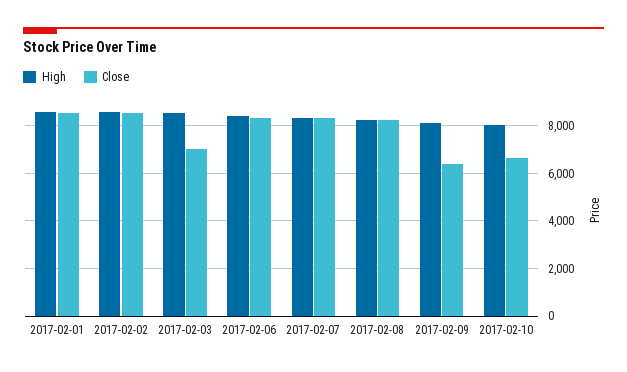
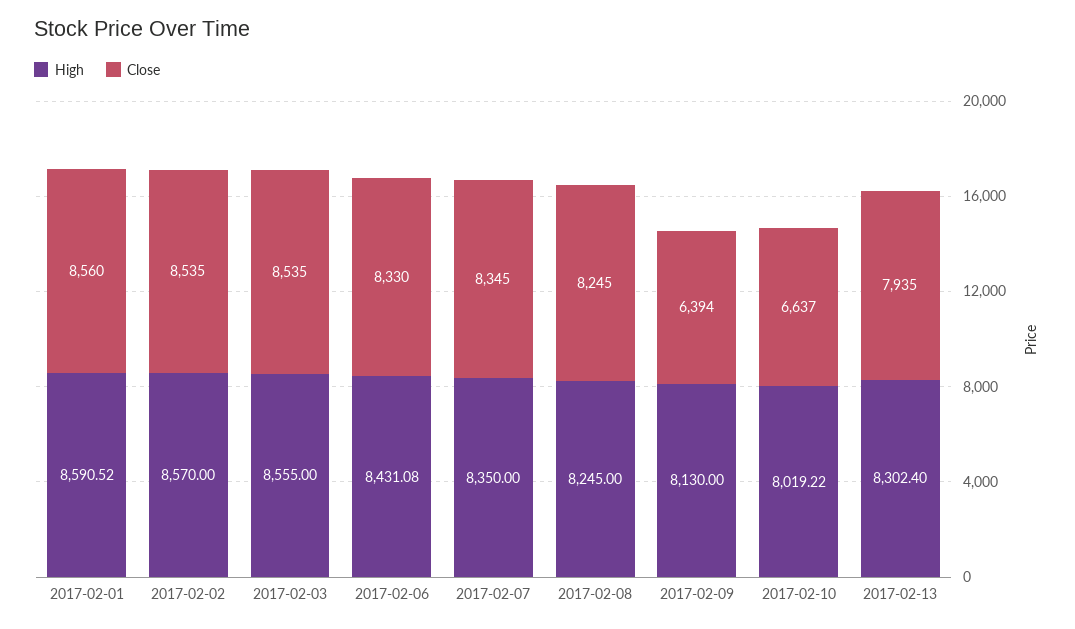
Close, 2017-02-03: 7000 -> 8535
High, 2017-02-13: none -> 8302.4
Close, 2017-02-13: none -> 7935

